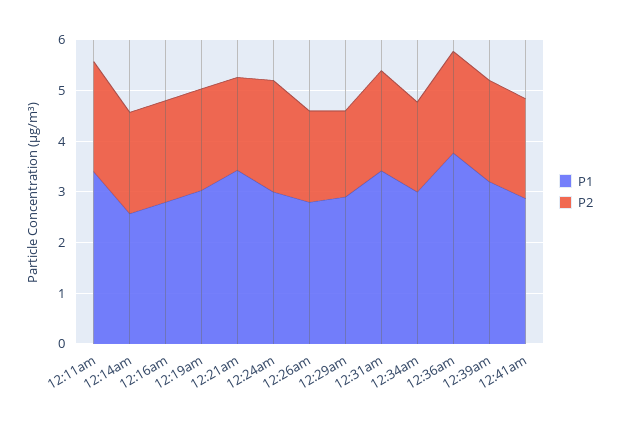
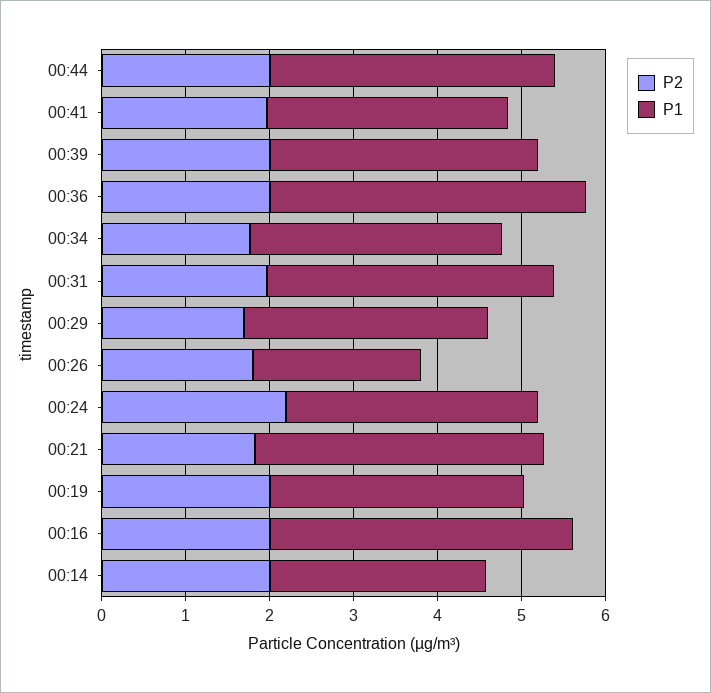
P1, 12:11am: 3.4 -> none
P2, 12:11am: 2.2 -> none
P1, 12:16am: 2.8 -> 3.6
P1, 12:26am: 2.8 -> 2
P2, 00:44: none -> 2
P1, 00:44: none -> 3.4

